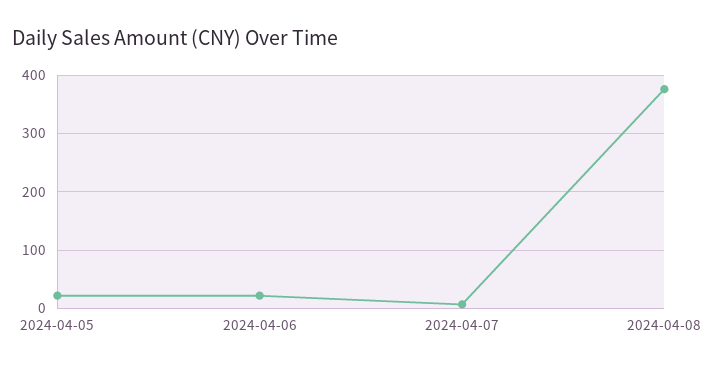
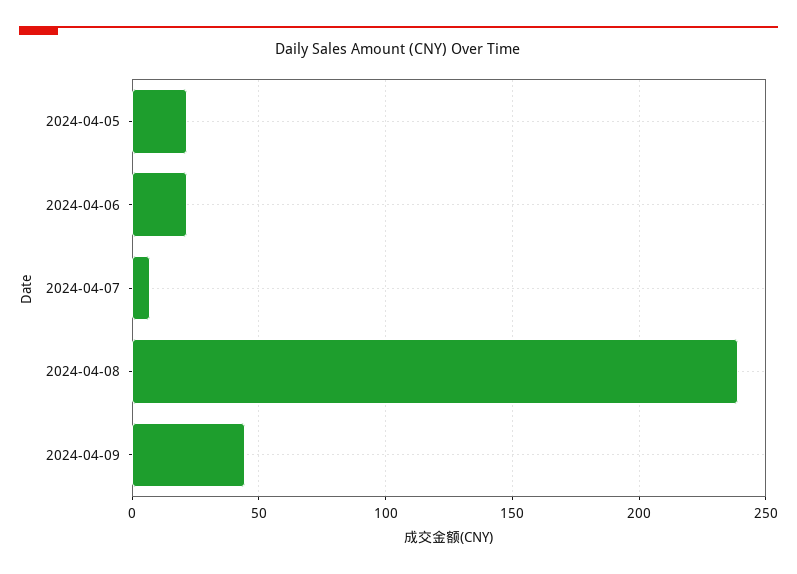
2024-04-08: 380 -> 240
2024-04-09: none -> 45

